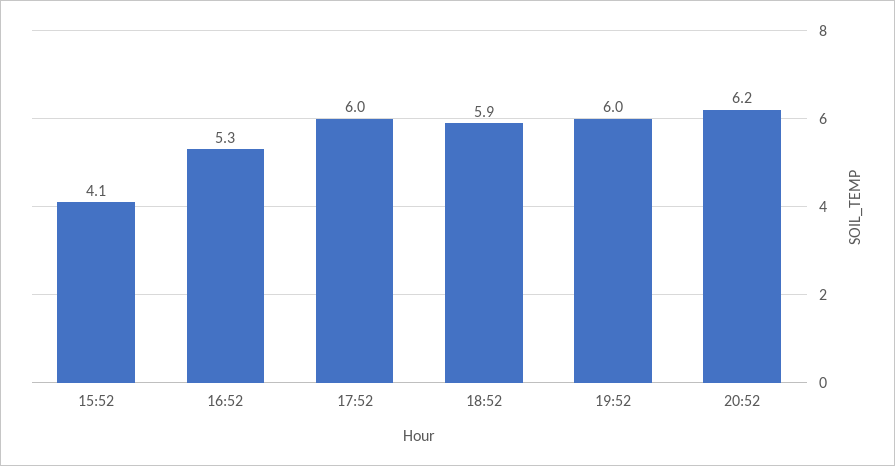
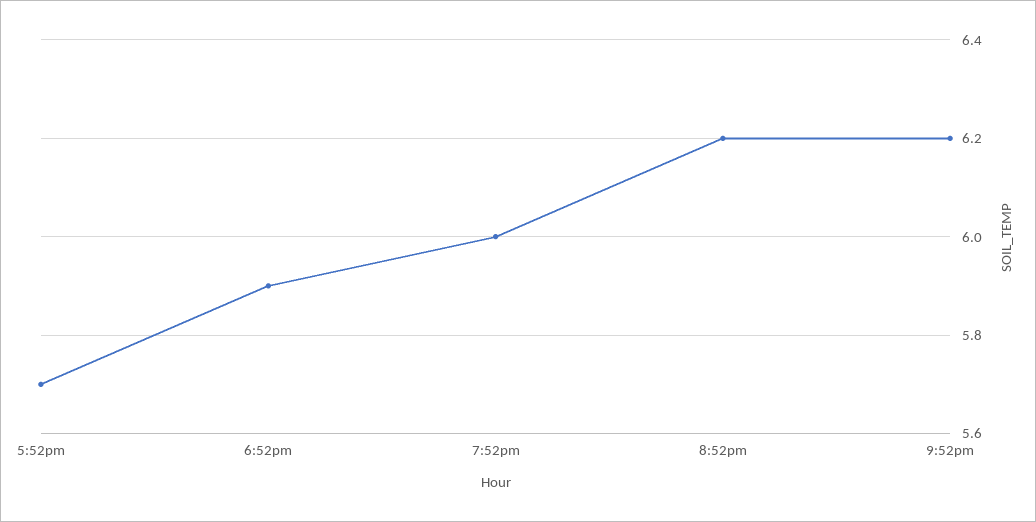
15:52: 4.1 -> none
16:52: 5.3 -> none
17:52: 6 -> 5.7
9:52pm: none -> 6.2

